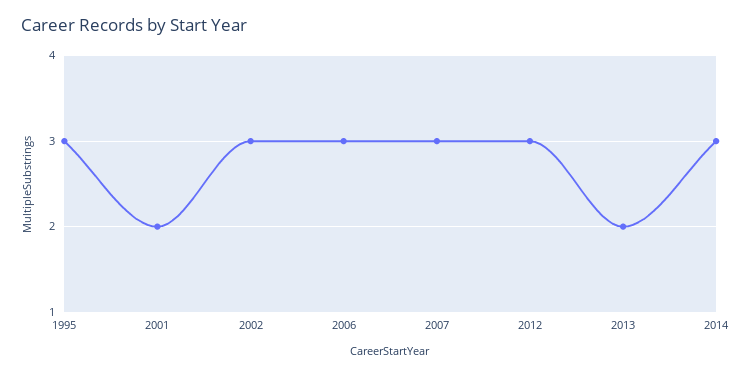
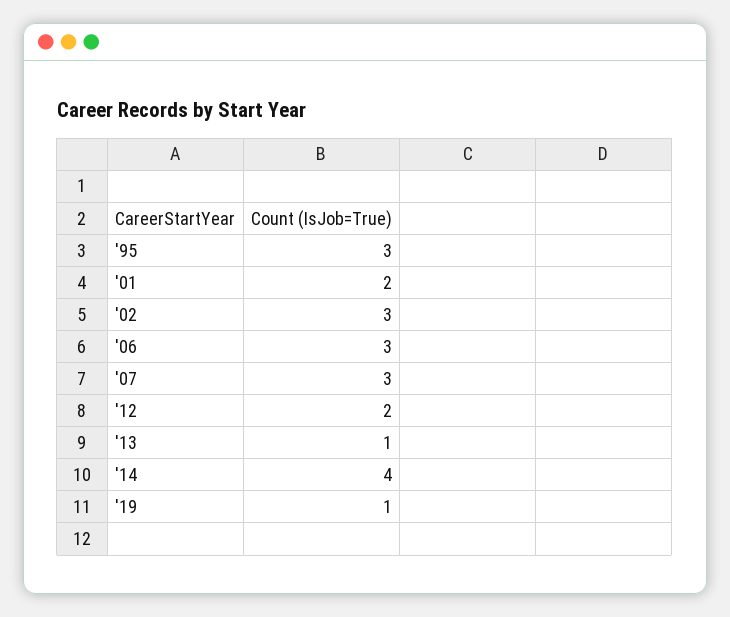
2012: 3 -> 2
2013: 2 -> 1
2014: 3 -> 4
'19: none -> 1

